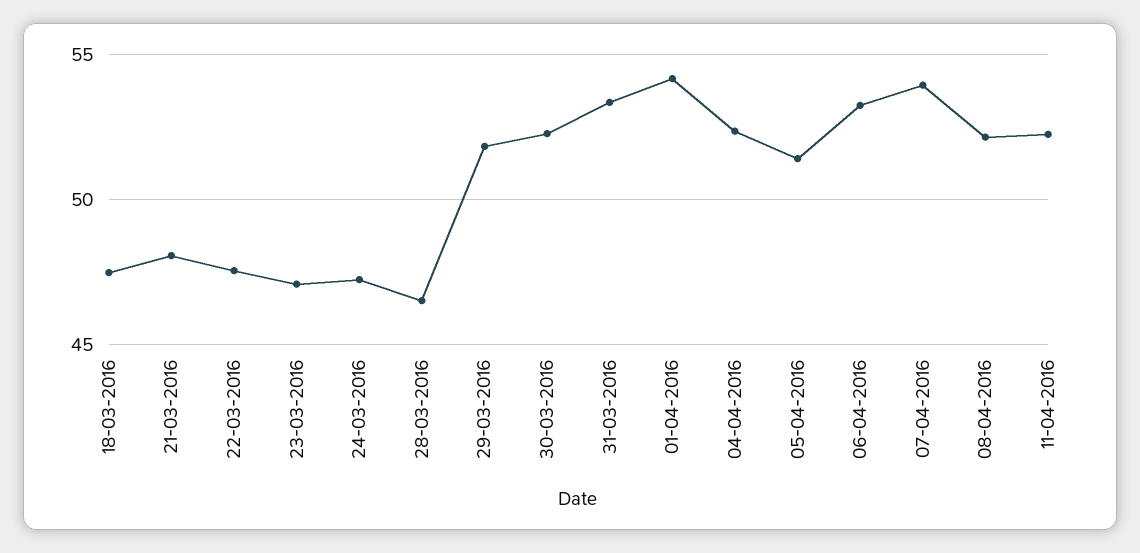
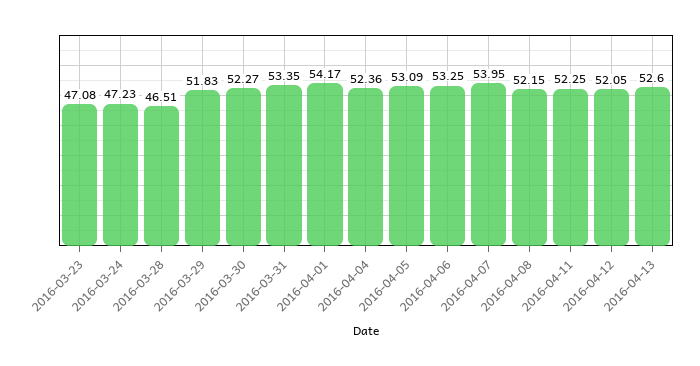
18-03-2016: 47.5 -> none
21-03-2016: 48 -> none
22-03-2016: 47.5 -> none
05-04-2016: 51.5 -> 53.09
2016-04-12: none -> 52.05
2016-04-13: none -> 52.6

